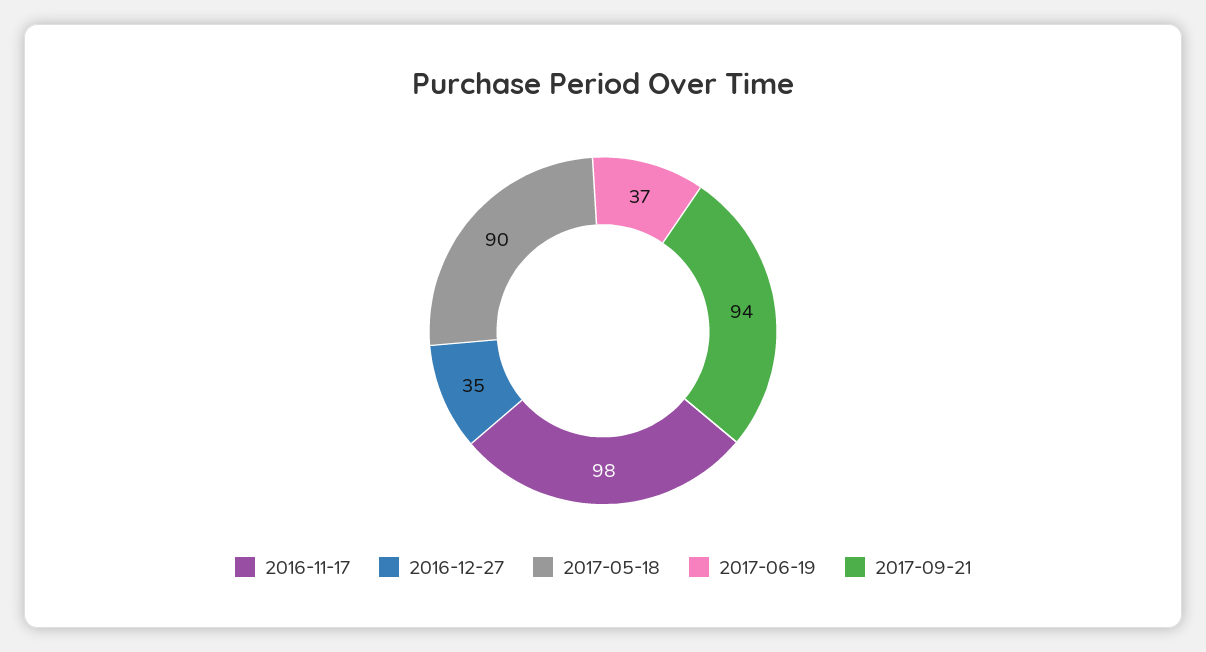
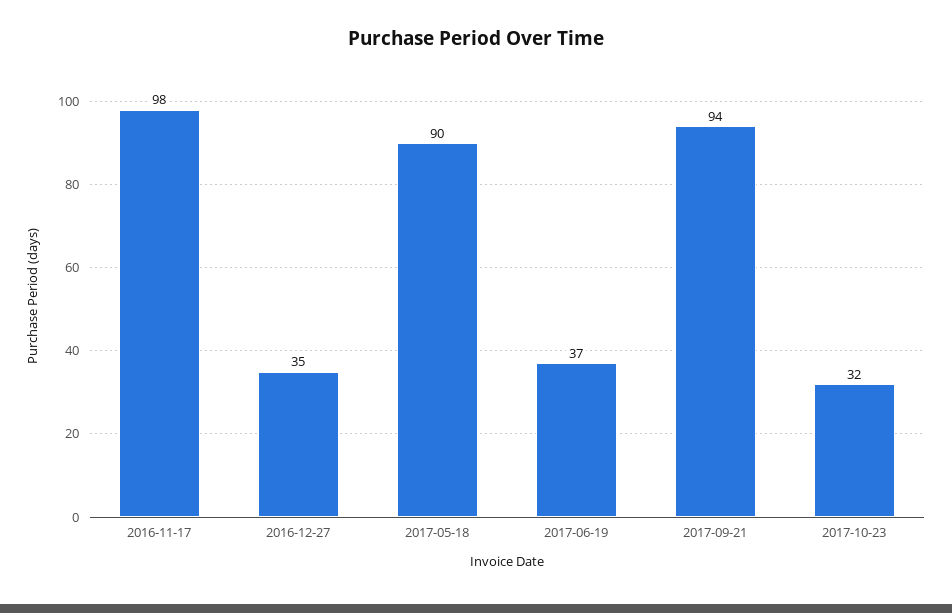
2017-10-23: none -> 32

